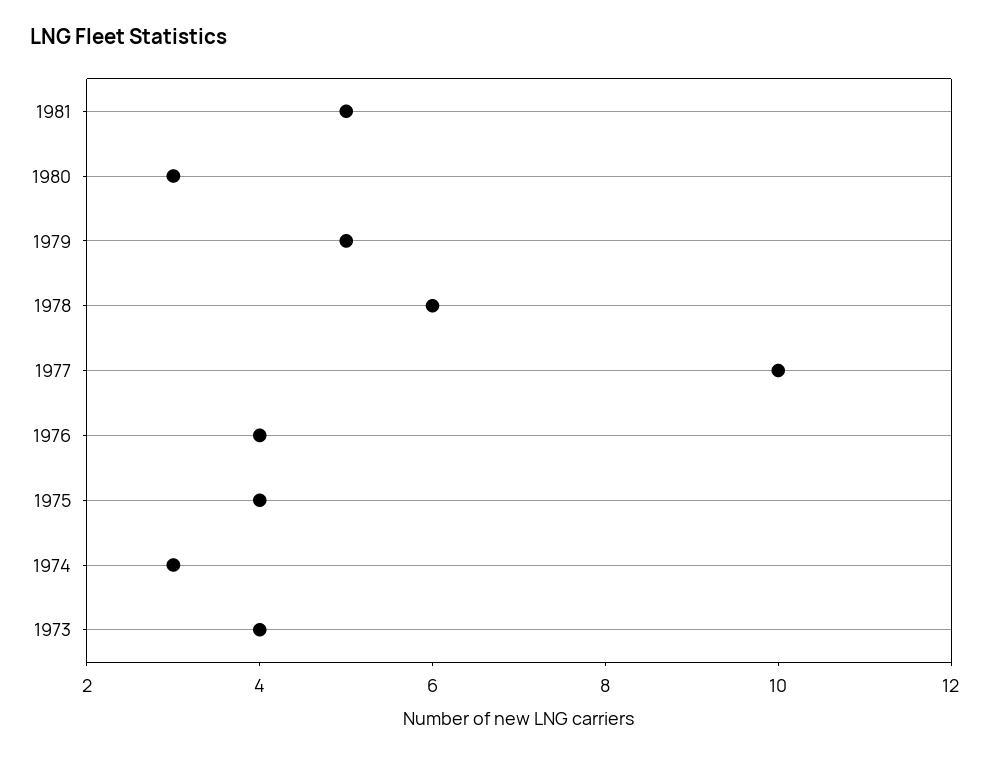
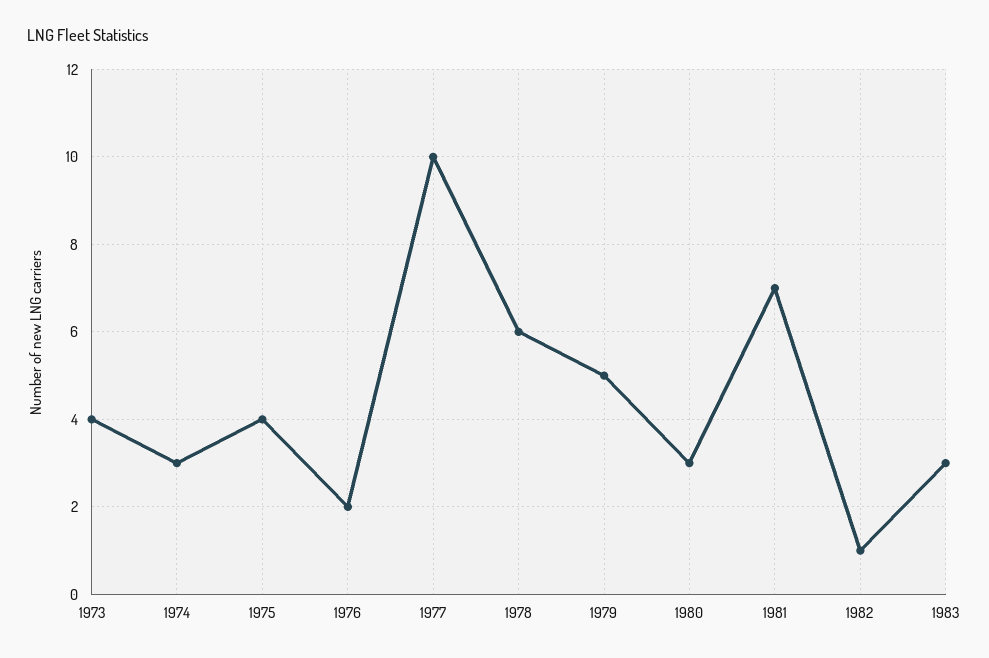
1981: 5 -> 7
1976: 4 -> 2
1982: none -> 1
1983: none -> 3

